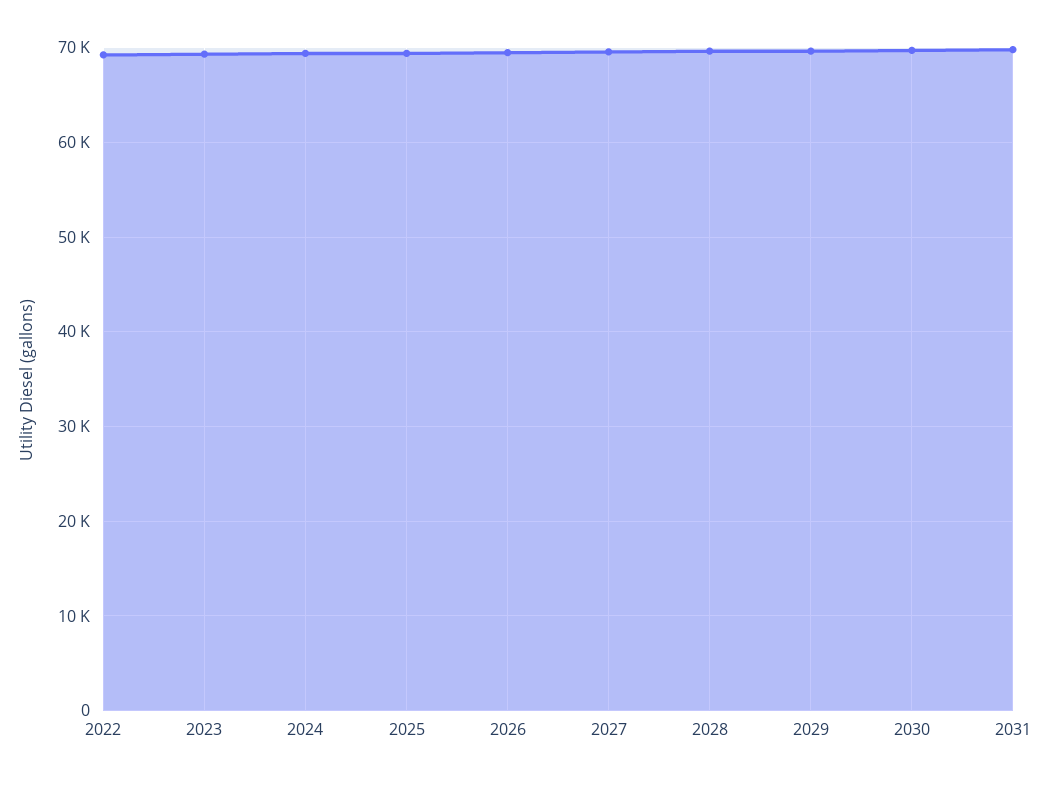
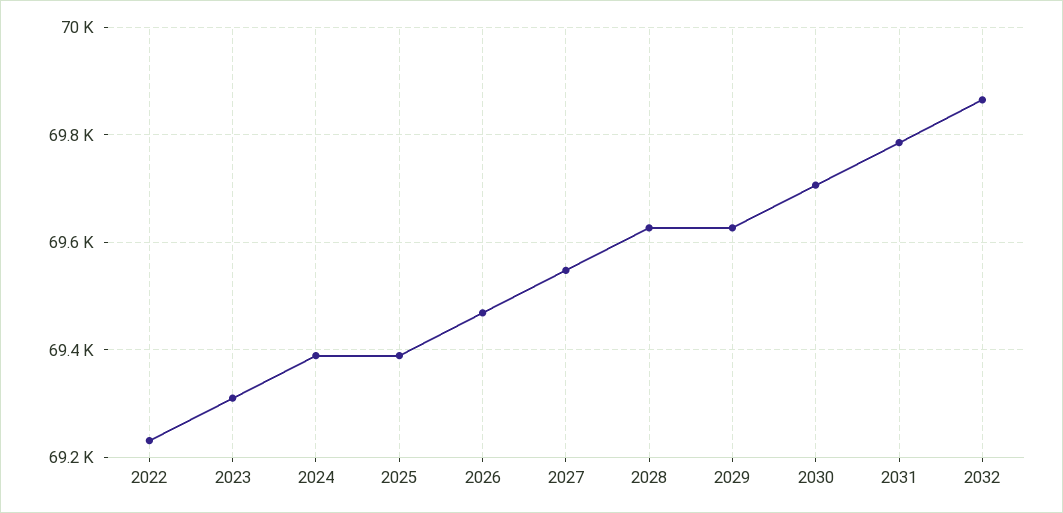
2032: none -> 69860

